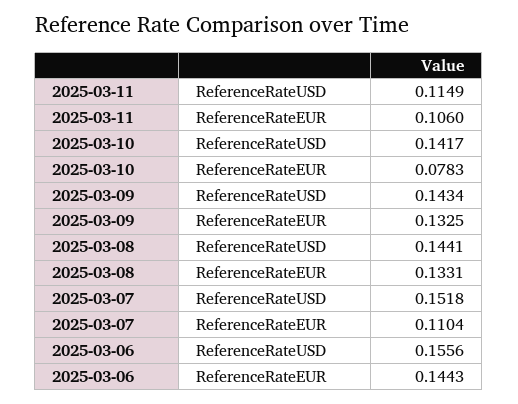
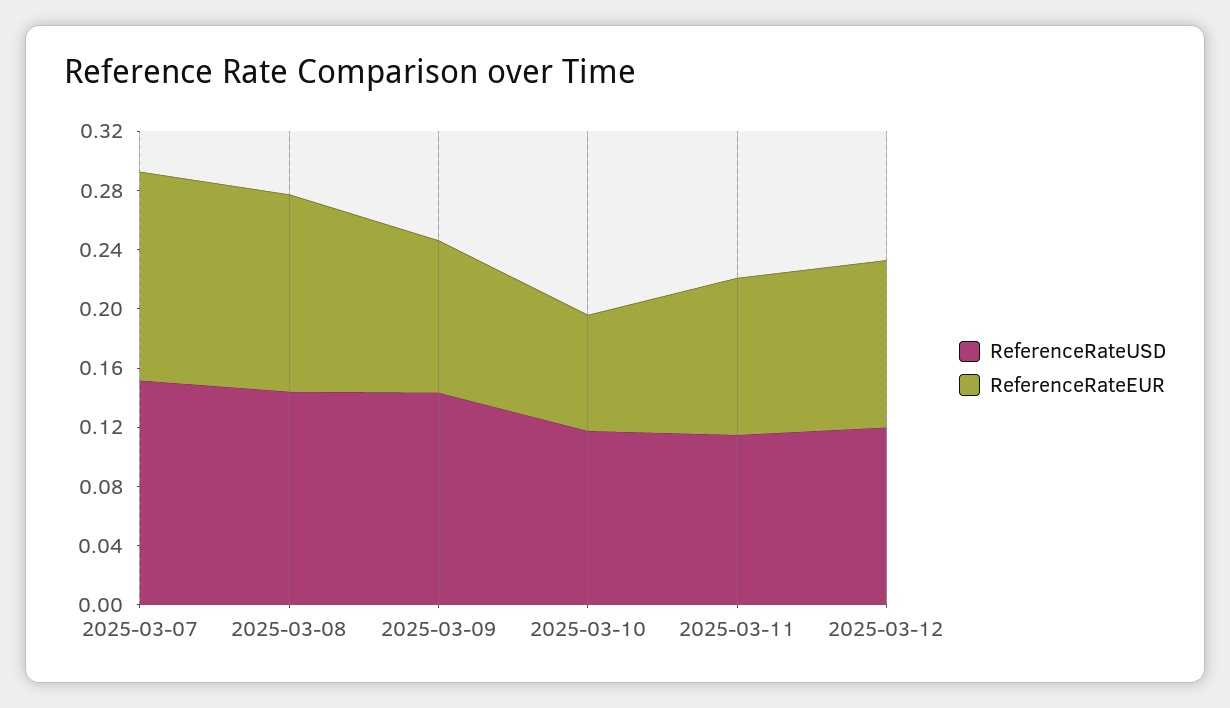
ReferenceRateUSD, 2025-03-10: 0.1417 -> 0.12
ReferenceRateEUR, 2025-03-09: 0.1325 -> 0.1
ReferenceRateEUR, 2025-03-07: 0.1104 -> 0.14
ReferenceRateUSD, 2025-03-06: 0.1556 -> none
ReferenceRateEUR, 2025-03-06: 0.1443 -> none
ReferenceRateUSD, 2025-03-12: none -> 0.12
ReferenceRateEUR, 2025-03-12: none -> 0.11

